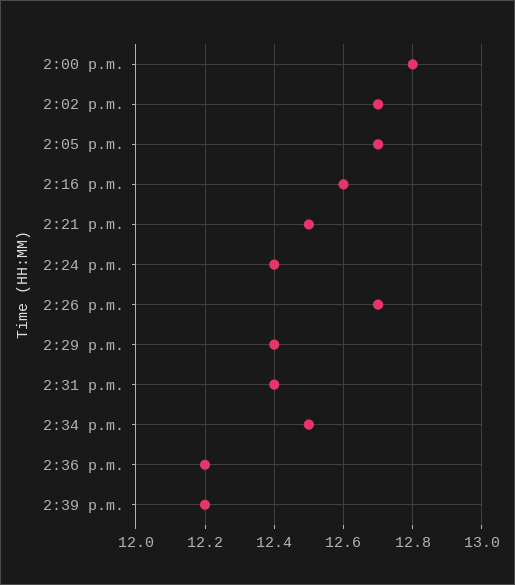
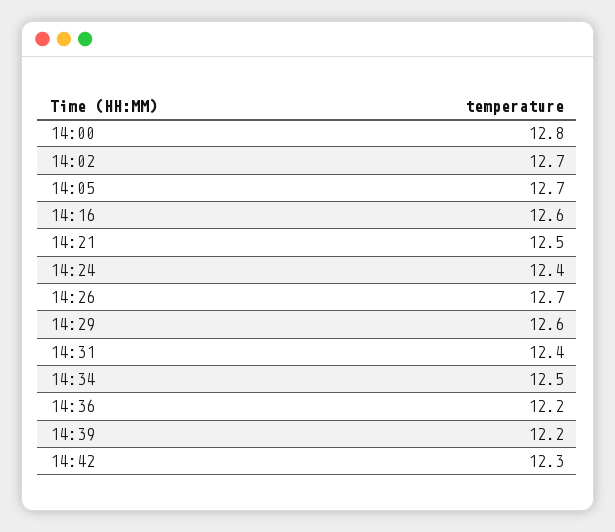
2:29 p.m.: 12.4 -> 12.6
14:42: none -> 12.3

